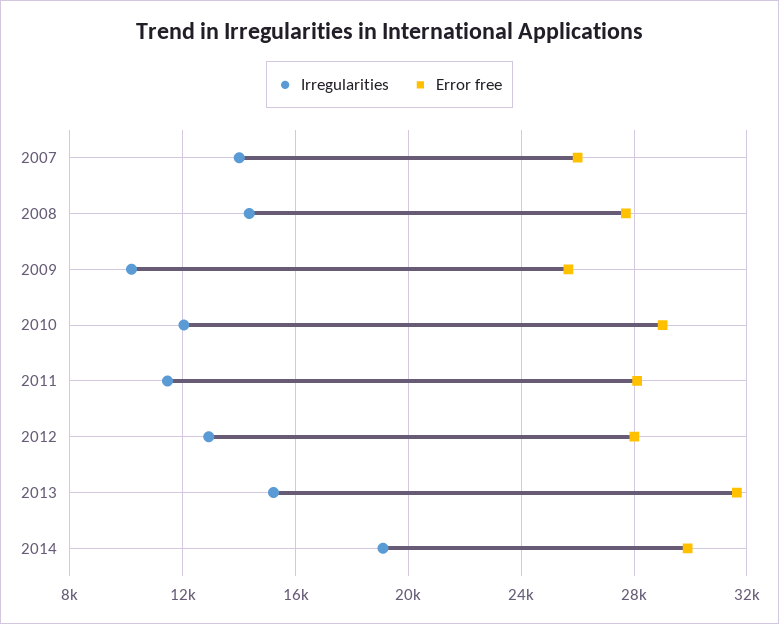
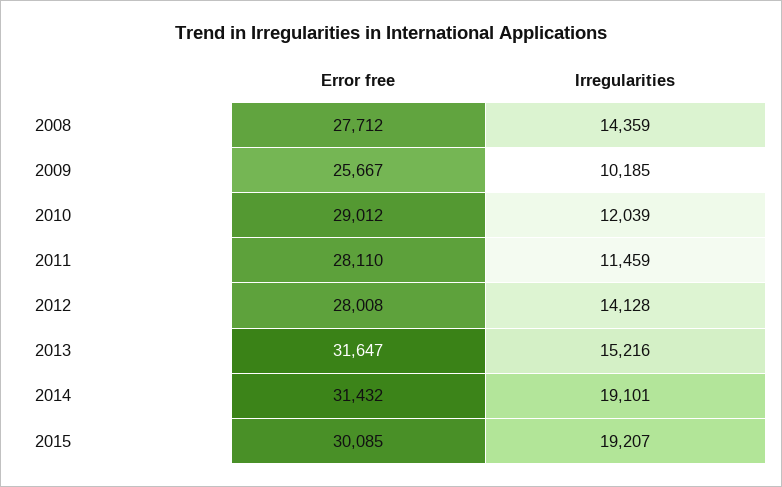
Irregularities, 2007: 14000 -> none
Error free, 2007: 26000 -> none
Irregularities, 2012: 13000 -> 14128
Error free, 2014: 30000 -> 31432
Error free, 2015: none -> 30085
Irregularities, 2015: none -> 19207

